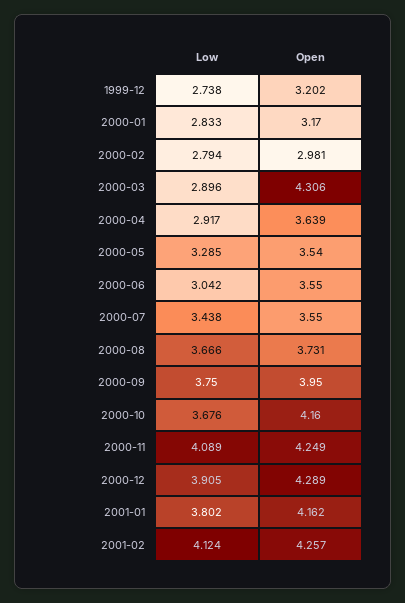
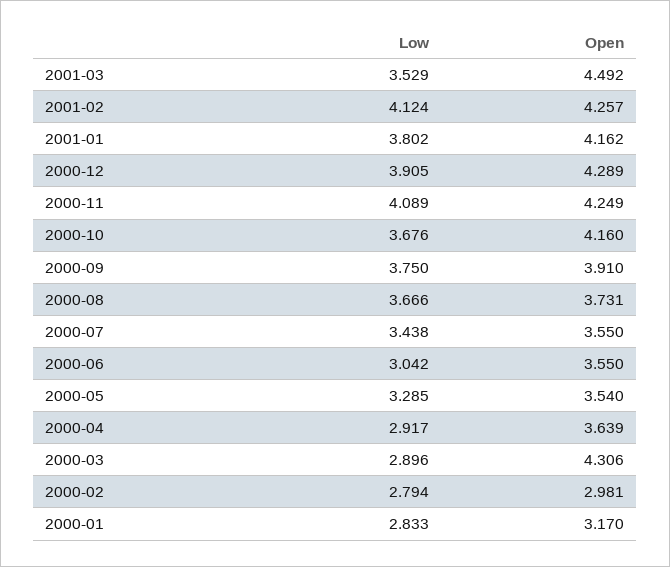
Low, 1999-12: 2.738 -> none
Open, 1999-12: 3.202 -> none
Open, 2000-09: 3.95 -> 3.91
Low, 2001-03: none -> 3.529
Open, 2001-03: none -> 4.492

